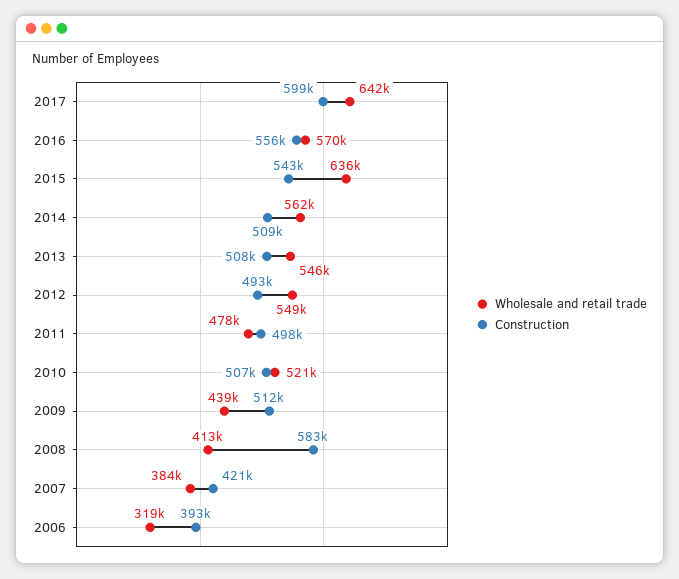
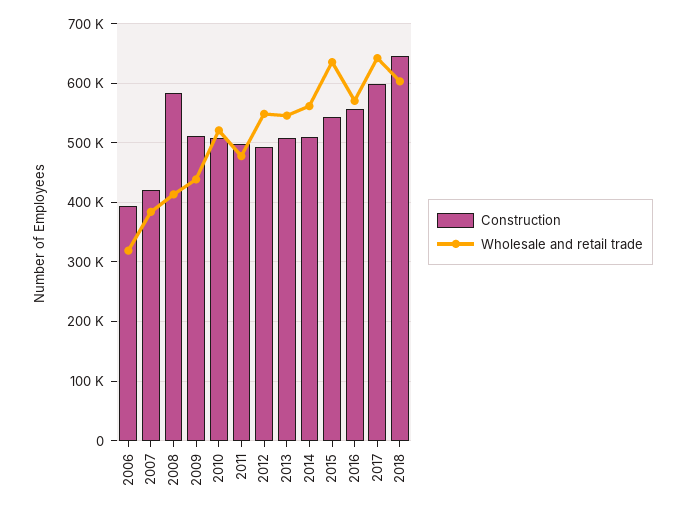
Construction, 2018: none -> 640000
Wholesale and retail trade, 2018: none -> 600000

